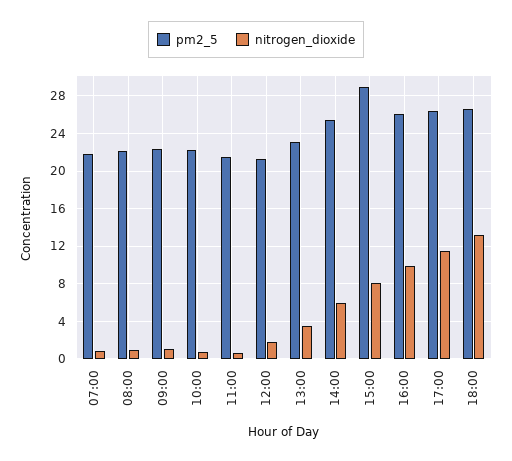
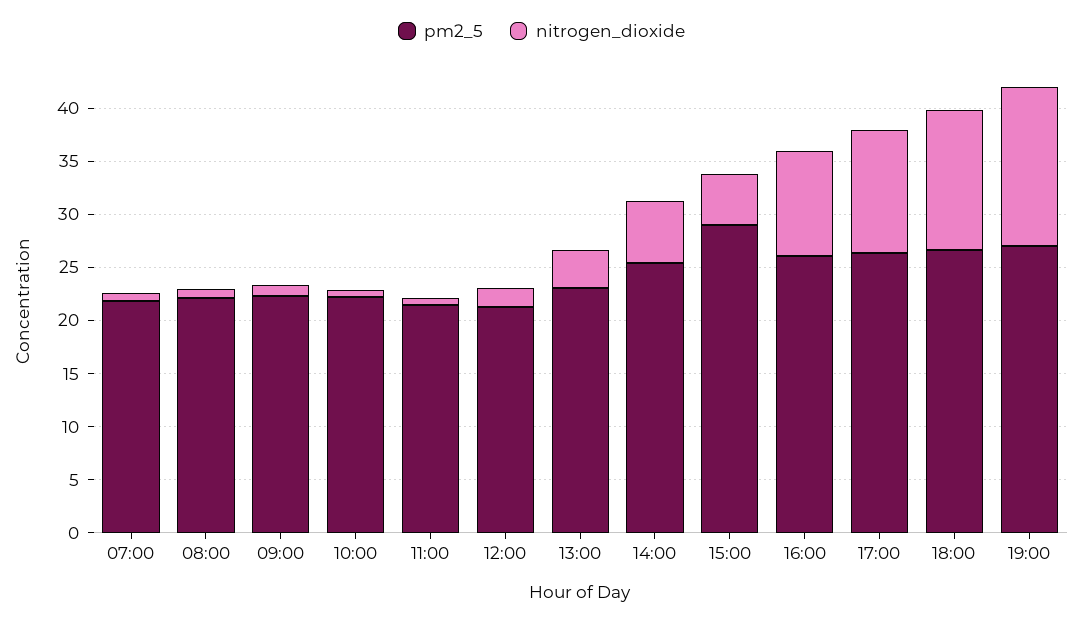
nitrogen_dioxide, 15:00: 8 -> 5
pm2_5, 19:00: none -> 27
nitrogen_dioxide, 19:00: none -> 15

